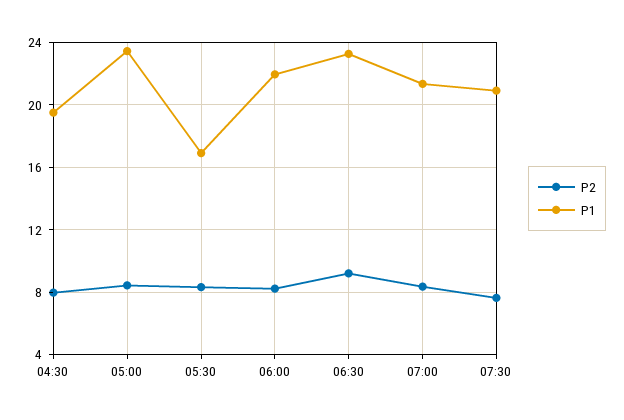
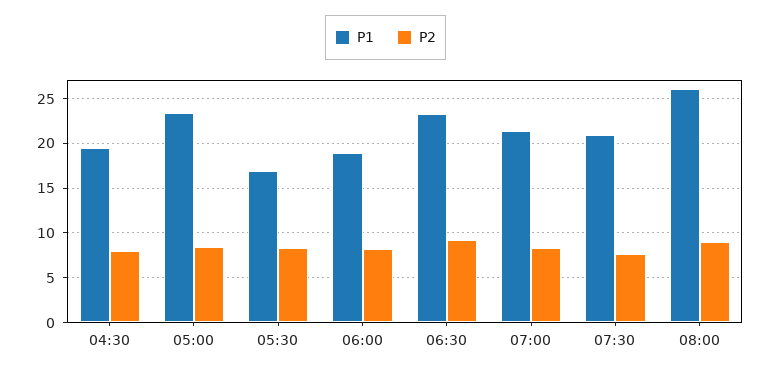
P1, 06:00: 22 -> 19
P1, 08:00: none -> 26
P2, 08:00: none -> 9

